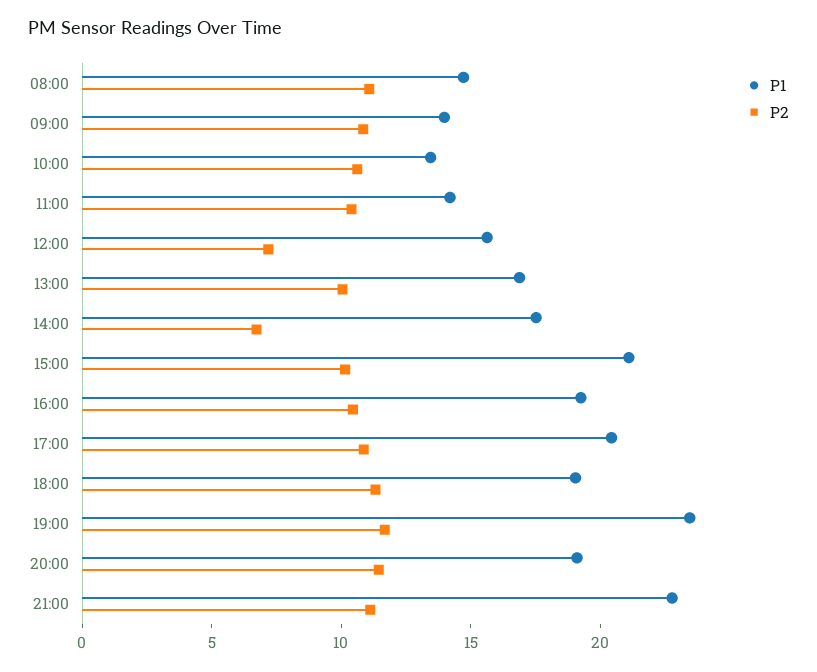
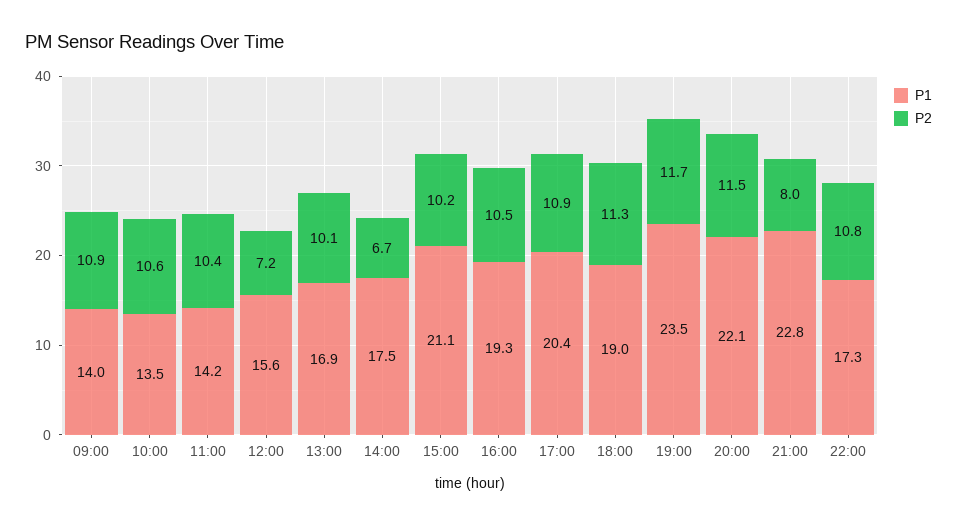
P1, 08:00: 15 -> none
P2, 08:00: 11 -> none
P1, 20:00: 19 -> 22.1
P2, 21:00: 11 -> 8
P1, 22:00: none -> 17.3
P2, 22:00: none -> 10.8

